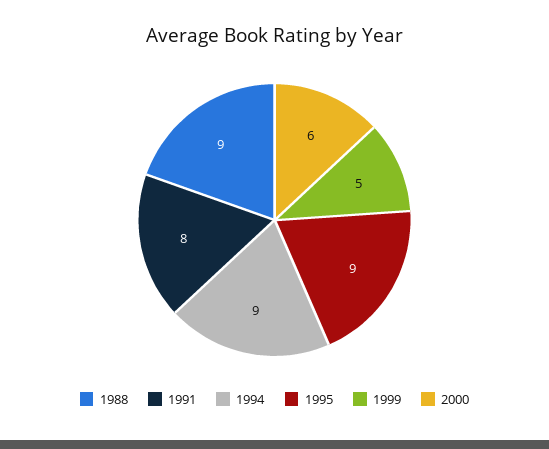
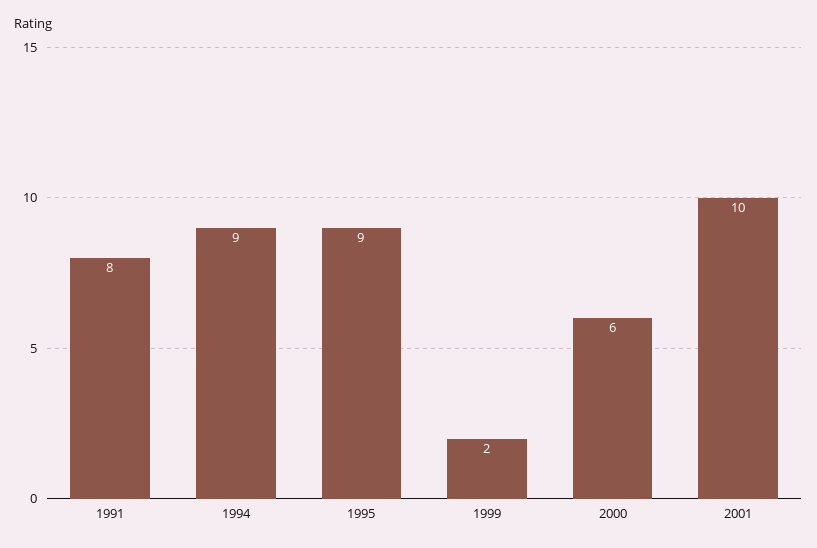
1988: 9 -> none
1999: 5 -> 2
2001: none -> 10

